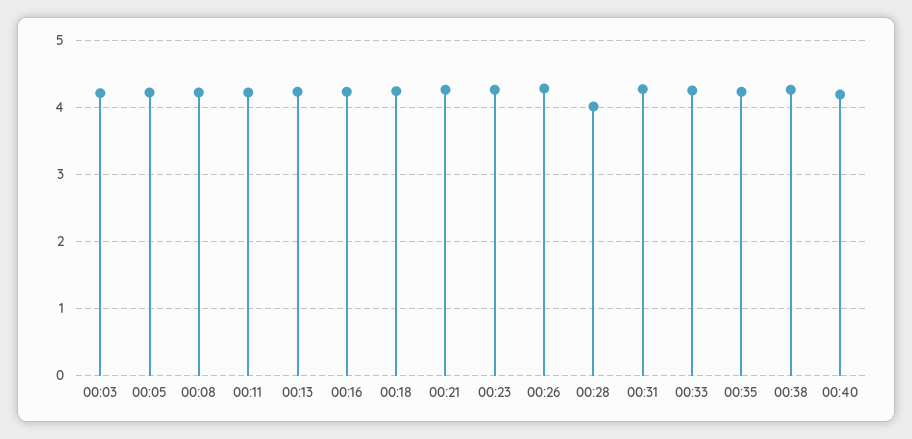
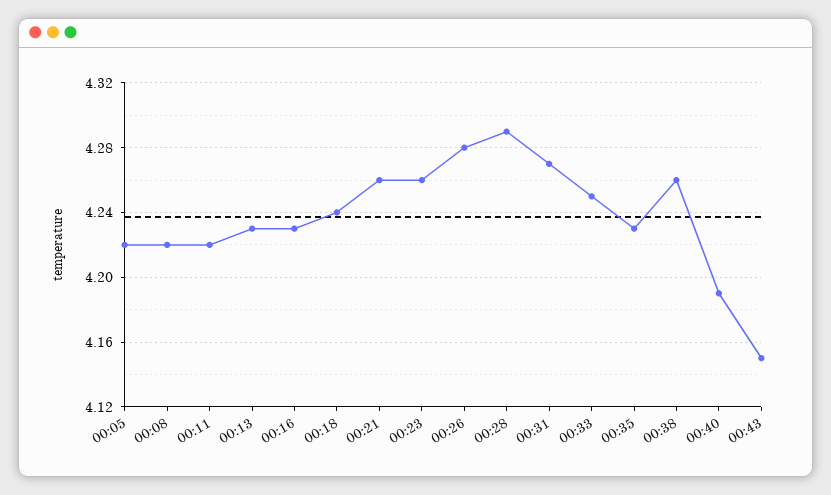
00:03: 4.2 -> none
00:28: 4 -> 4.29
00:43: none -> 4.15

